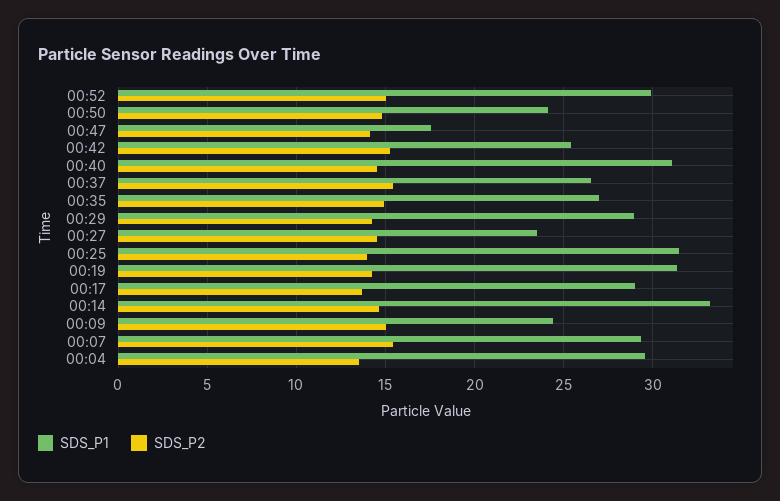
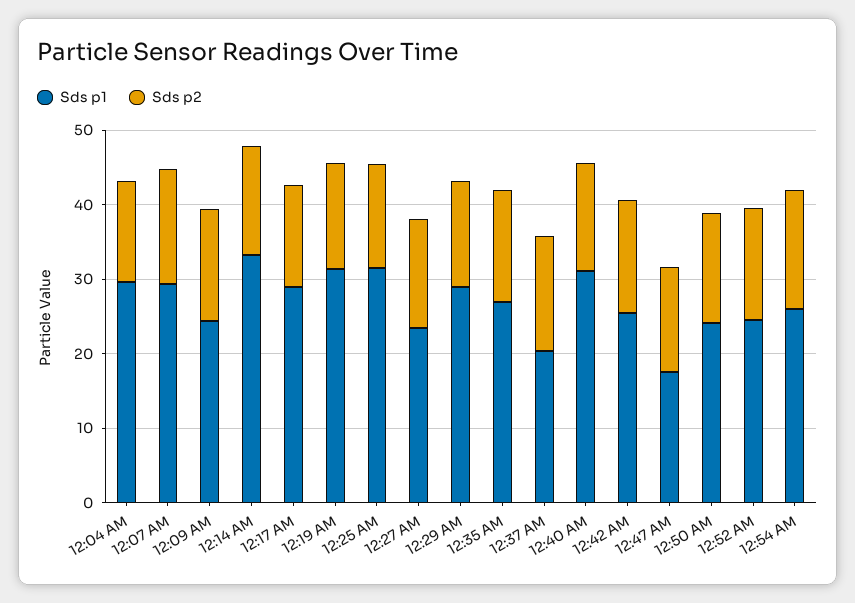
SDS_P1, 00:52: 30 -> 24
SDS_P1, 00:37: 26.5 -> 20
SDS_P1, 12:54 AM: none -> 26
SDS_P2, 12:54 AM: none -> 16

